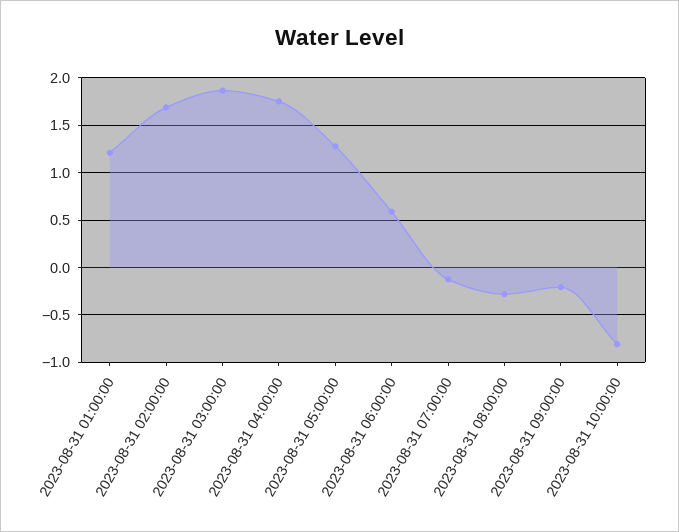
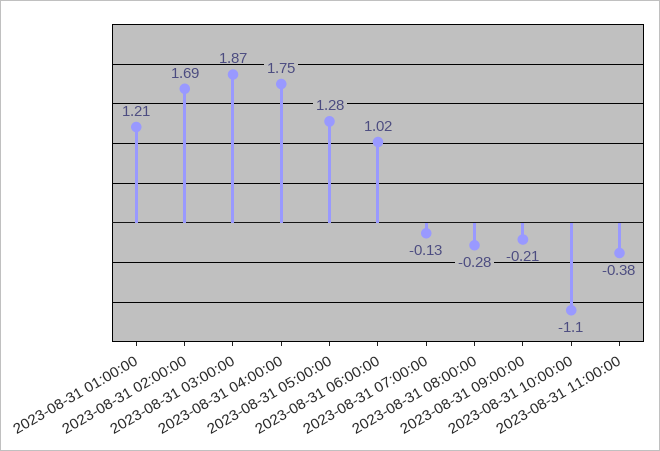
2023-08-31 06:00:00: 0.6 -> 1.02
2023-08-31 10:00:00: -0.8 -> -1.1
2023-08-31 11:00:00: none -> -0.38

